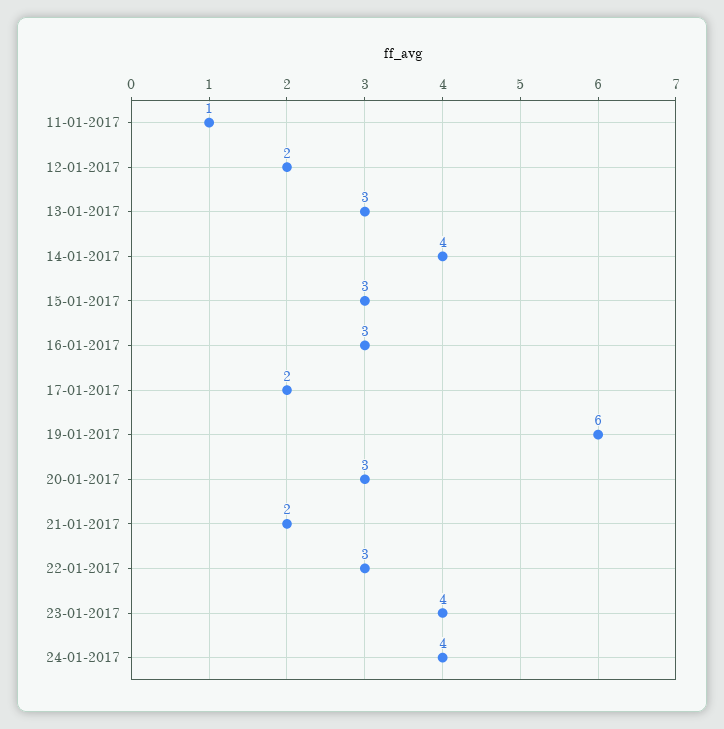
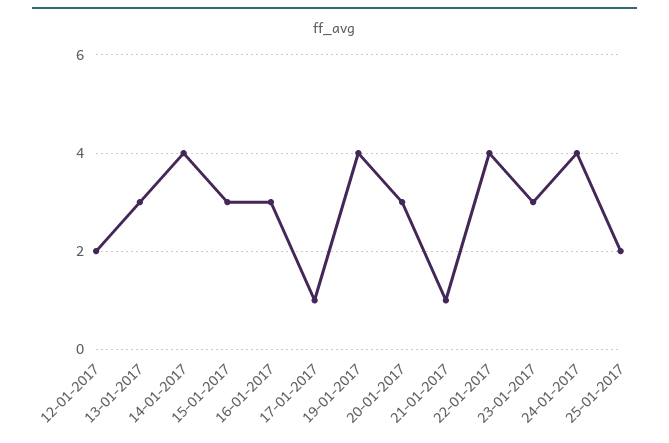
11-01-2017: 1 -> none
17-01-2017: 2 -> 1
19-01-2017: 6 -> 4
21-01-2017: 2 -> 1
22-01-2017: 3 -> 4
23-01-2017: 4 -> 3
25-01-2017: none -> 2

